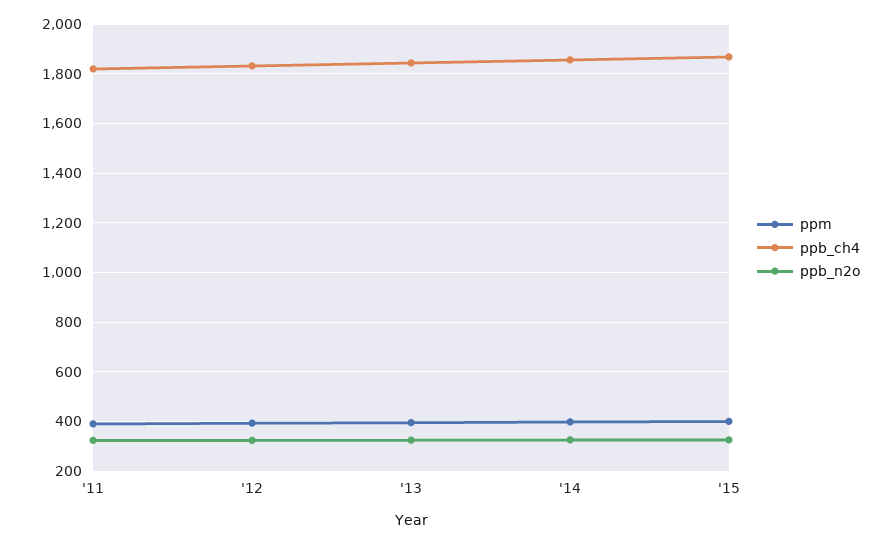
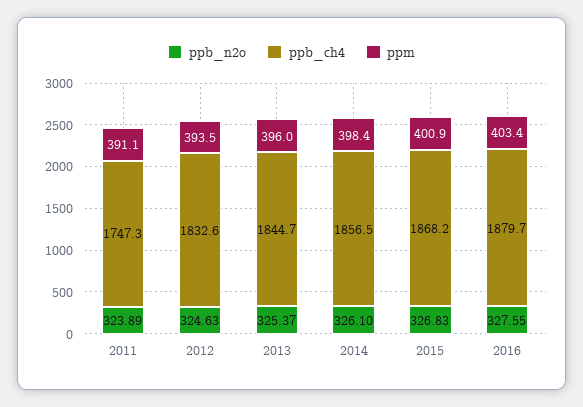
ppb_ch4, '11: 1825 -> 1747.3
ppb_n2o, 2016: none -> 327.55
ppb_ch4, 2016: none -> 1879.7
ppm, 2016: none -> 403.4

